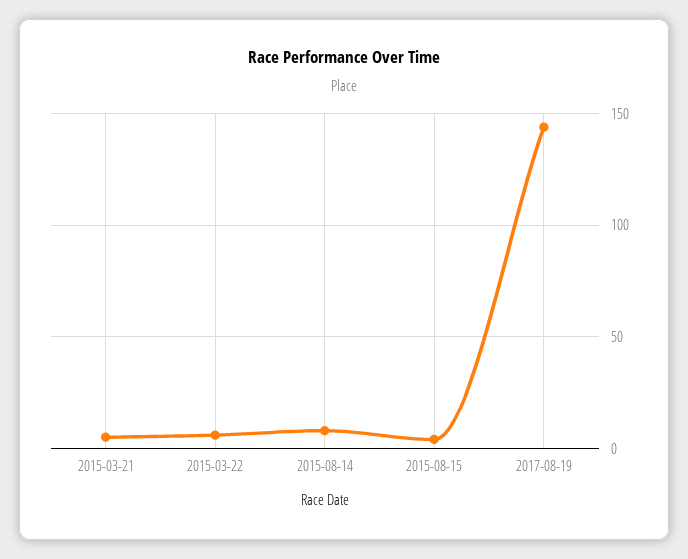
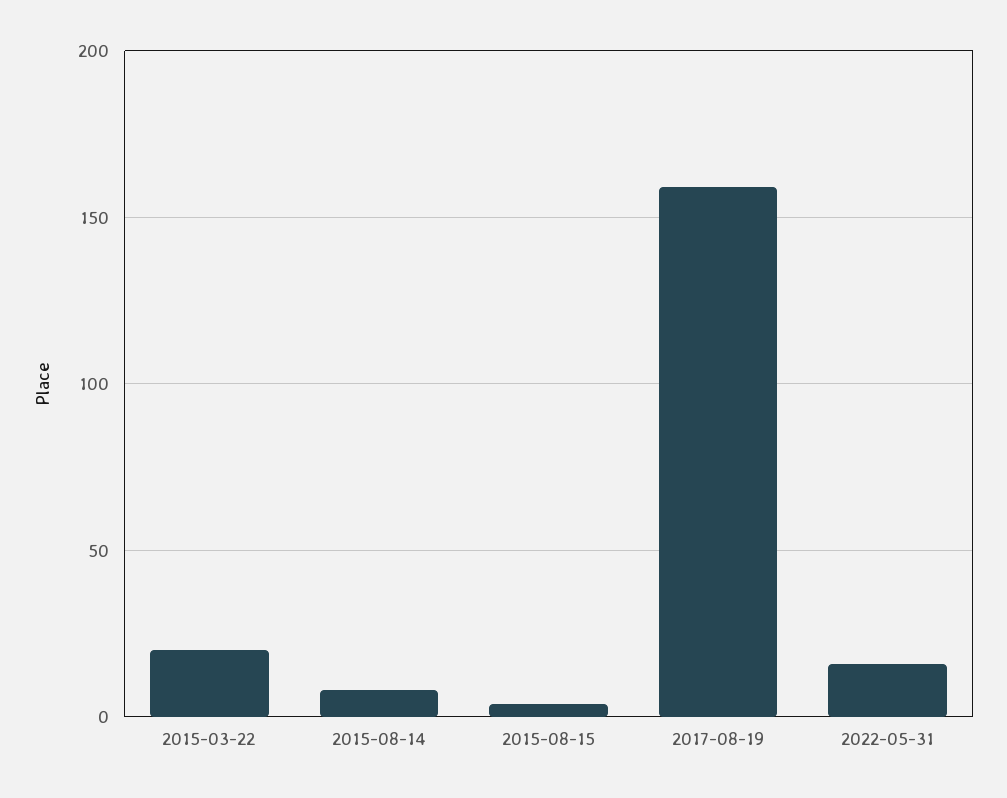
2015-03-21: 5 -> none
2015-03-22: 5 -> 20
2017-08-19: 145 -> 160
2022-05-31: none -> 15

